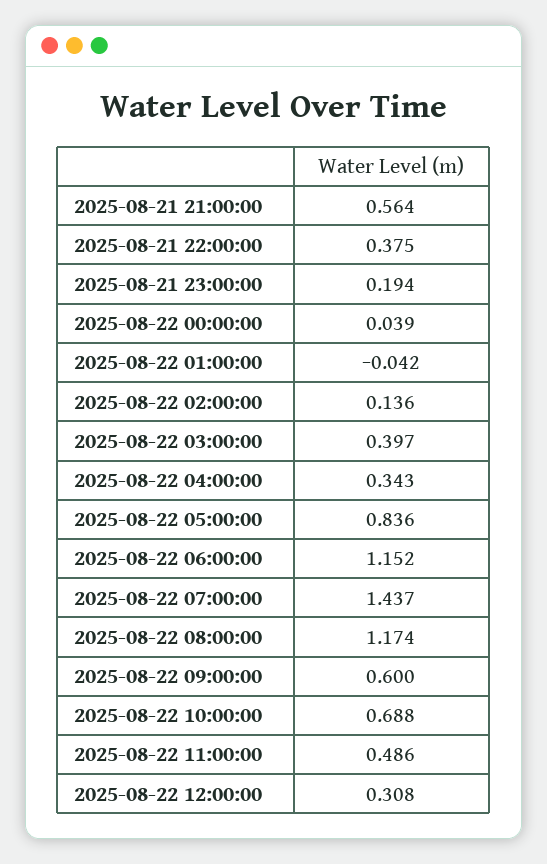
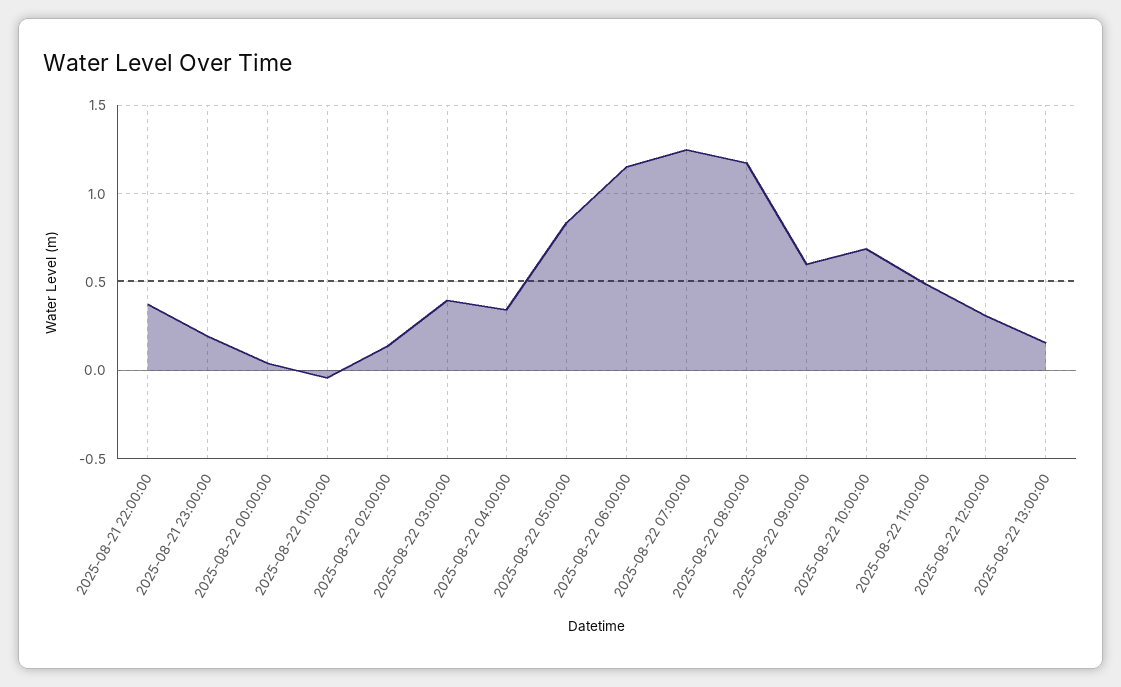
2025-08-21 21:00:00: 0.564 -> none
2025-08-22 07:00:00: 1.437 -> 1.25
2025-08-22 13:00:00: none -> 0.15

